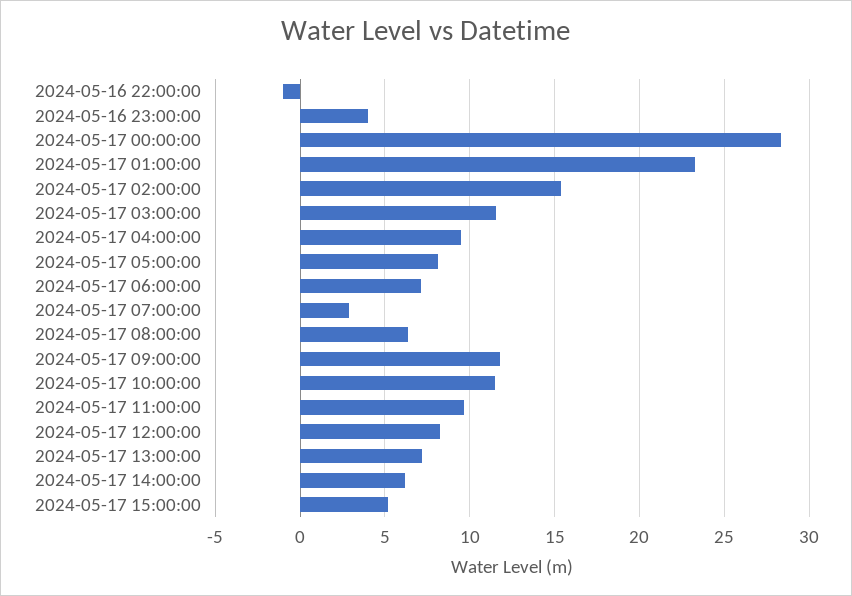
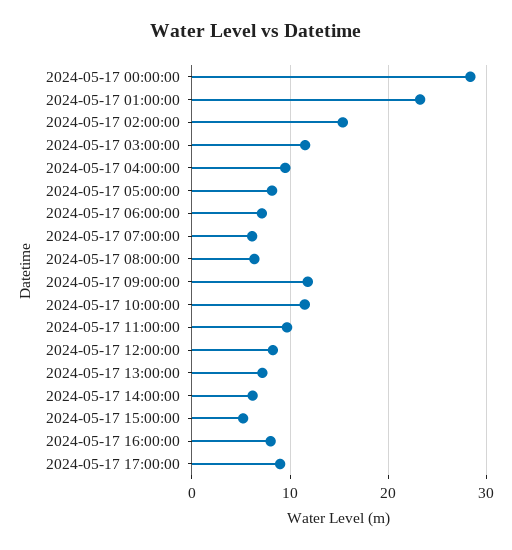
2024-05-16 22:00:00: -1 -> none
2024-05-16 23:00:00: 4 -> none
2024-05-17 07:00:00: 3 -> 6
2024-05-17 16:00:00: none -> 8
2024-05-17 17:00:00: none -> 9

